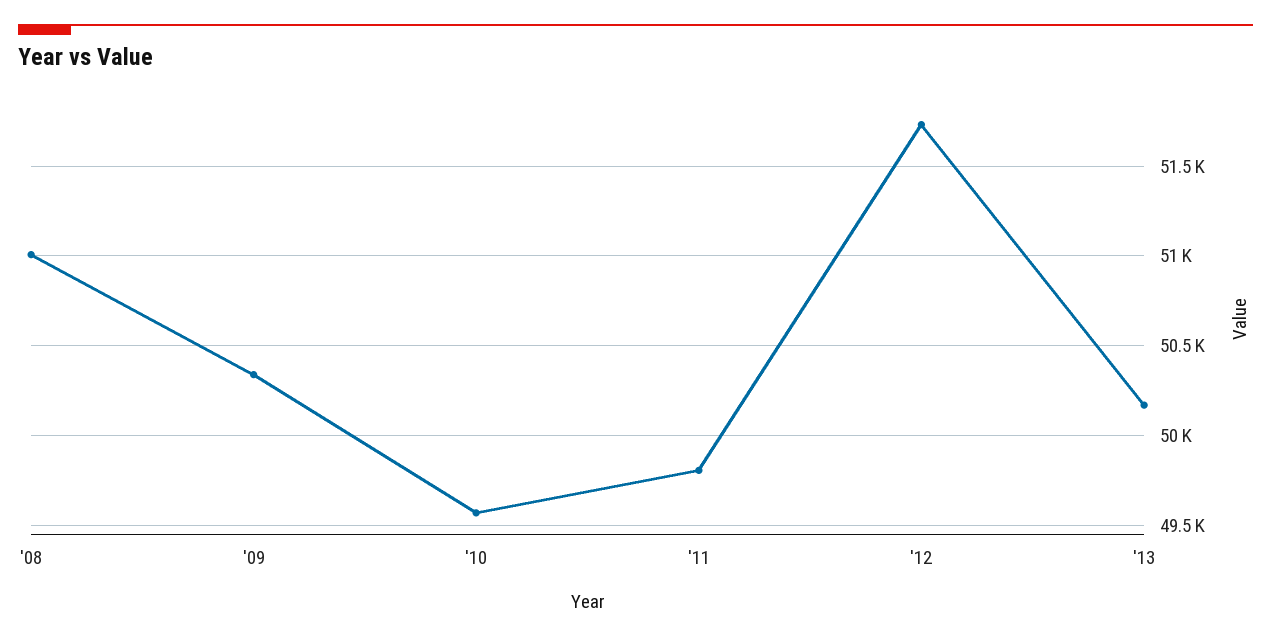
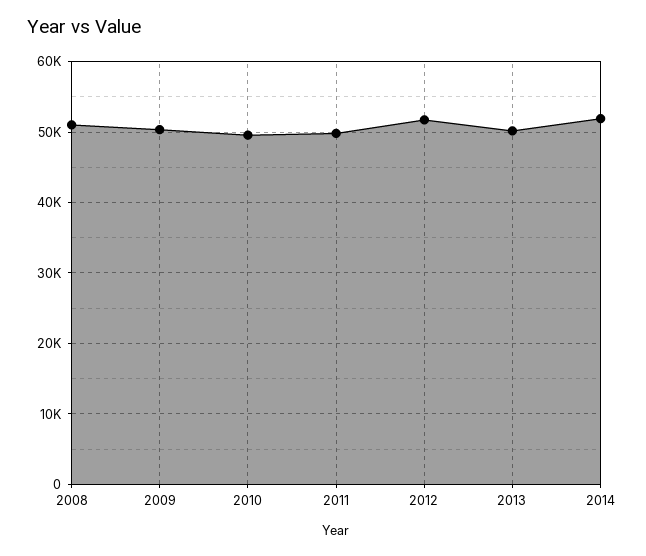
2014: none -> 52000

